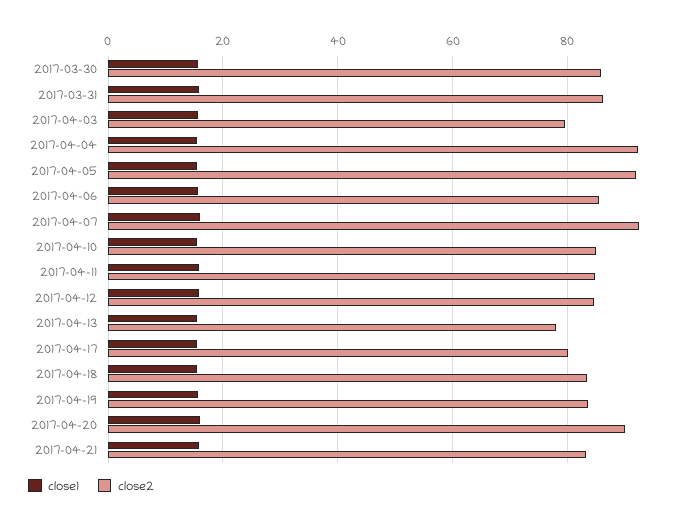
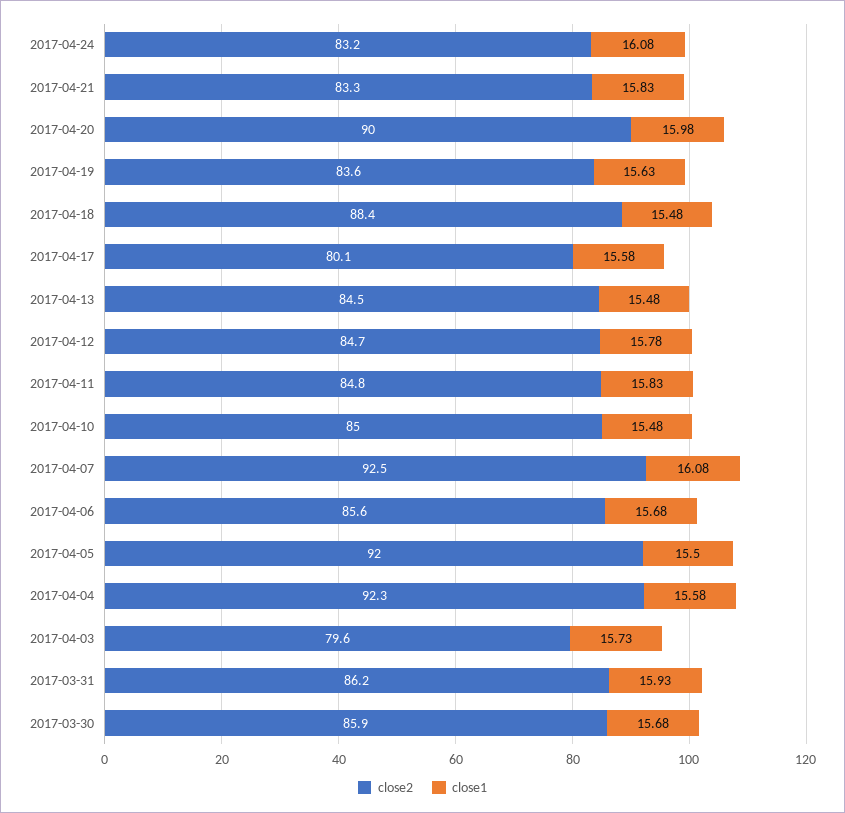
close2, 2017-04-13: 78 -> 84.5
close2, 2017-04-18: 84 -> 88.4
close2, 2017-04-24: none -> 83.2
close1, 2017-04-24: none -> 16.08

